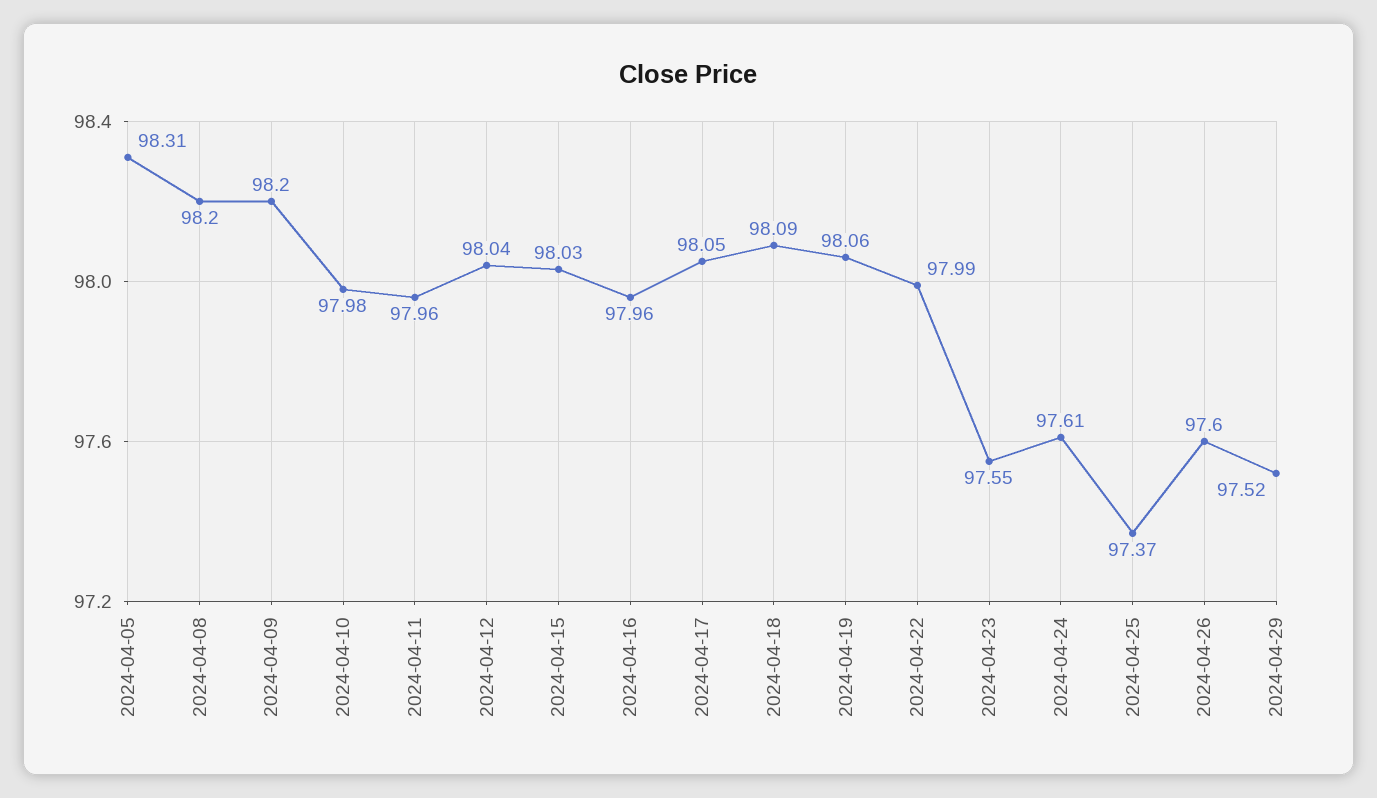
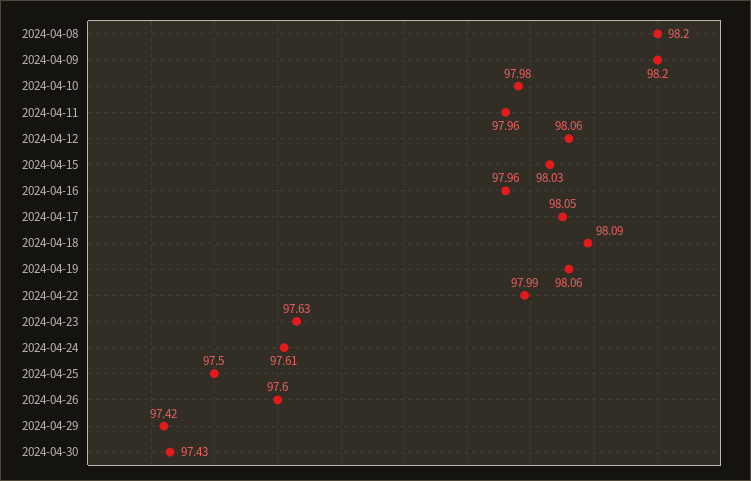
2024-04-05: 98.31 -> none
2024-04-12: 98.04 -> 98.06
2024-04-23: 97.55 -> 97.63
2024-04-25: 97.37 -> 97.5
2024-04-29: 97.52 -> 97.42
2024-04-30: none -> 97.43

